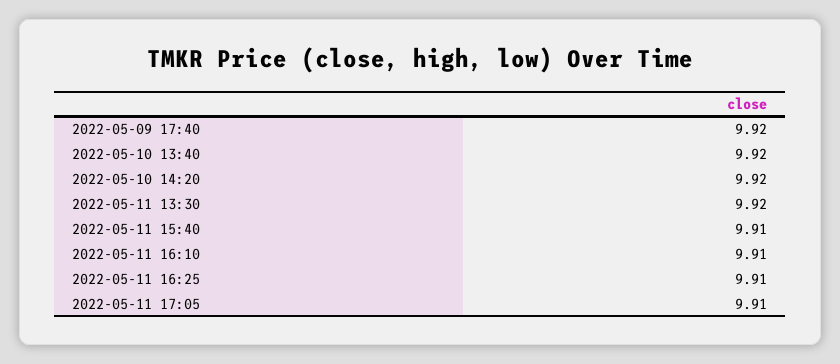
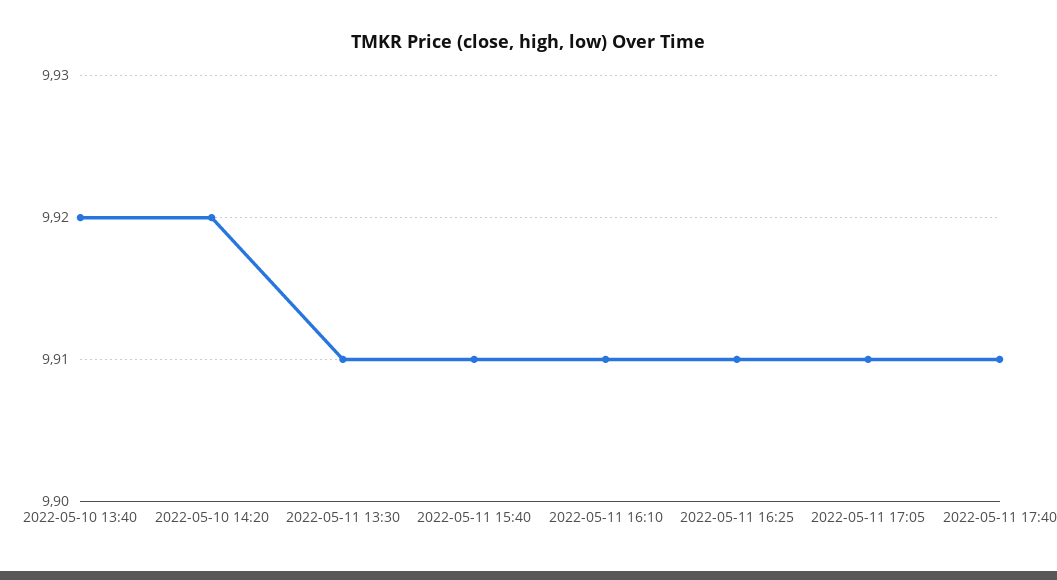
2022-05-09 17:40: 9.92 -> none
2022-05-11 13:30: 9.92 -> 9.91
2022-05-11 17:40: none -> 9.91

